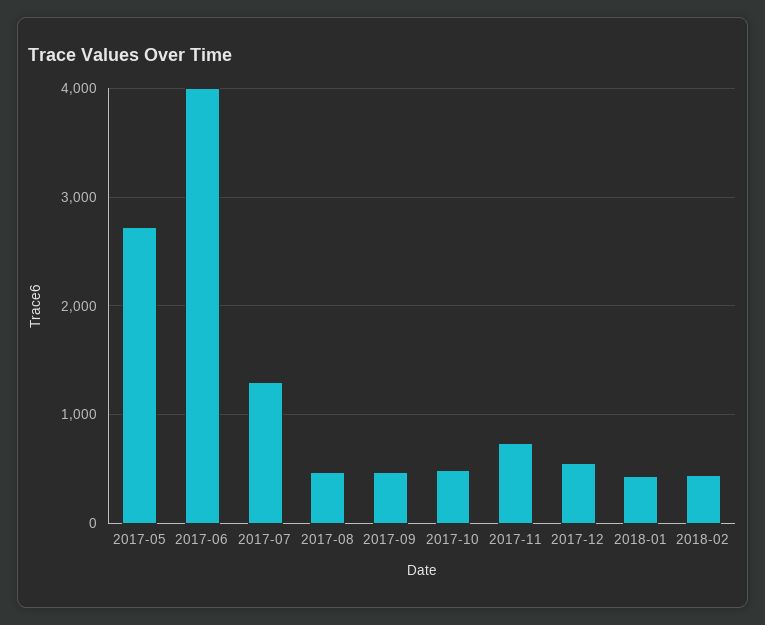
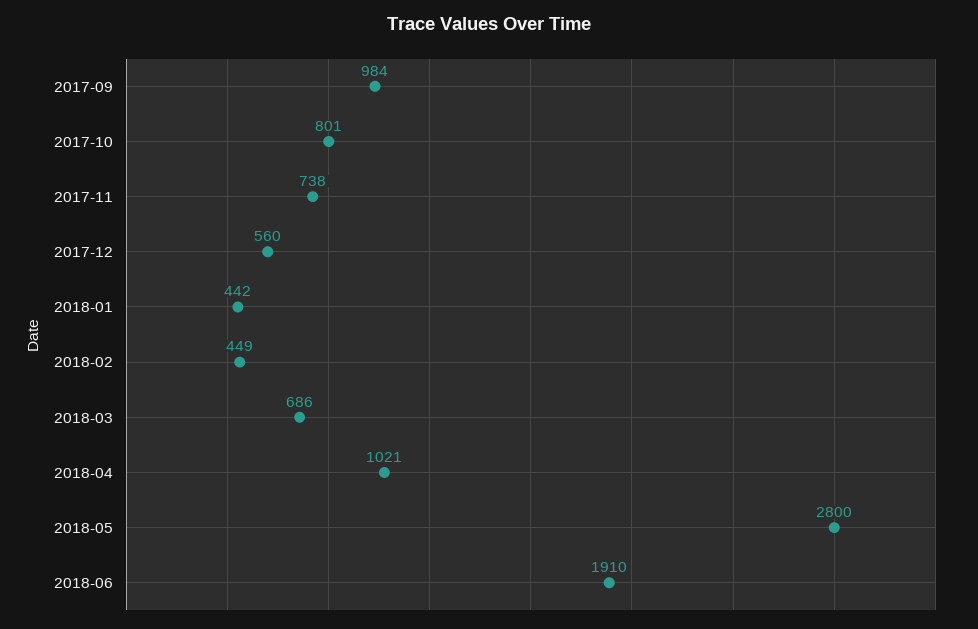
2017-05: 2700 -> none
2017-06: 4000 -> none
2017-07: 1300 -> none
2017-08: 500 -> none
2017-09: 500 -> 984
2017-10: 500 -> 801
2018-03: none -> 686
2018-04: none -> 1021
2018-05: none -> 2800
2018-06: none -> 1910

